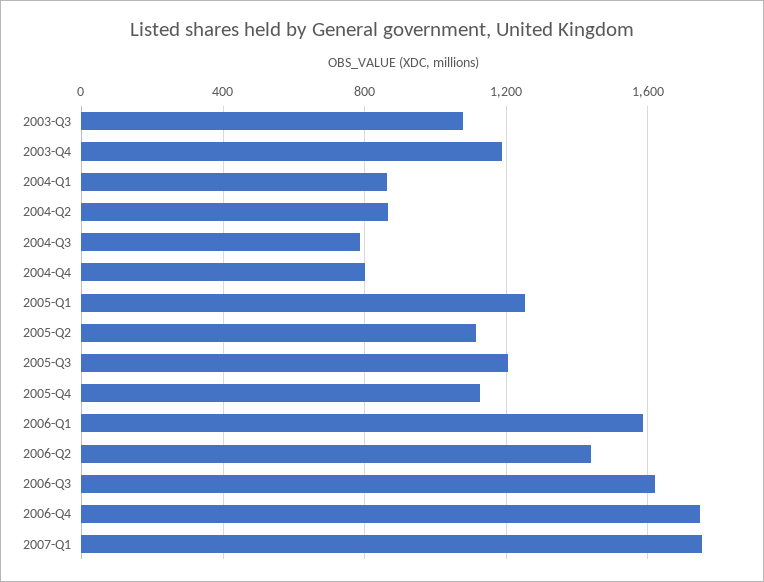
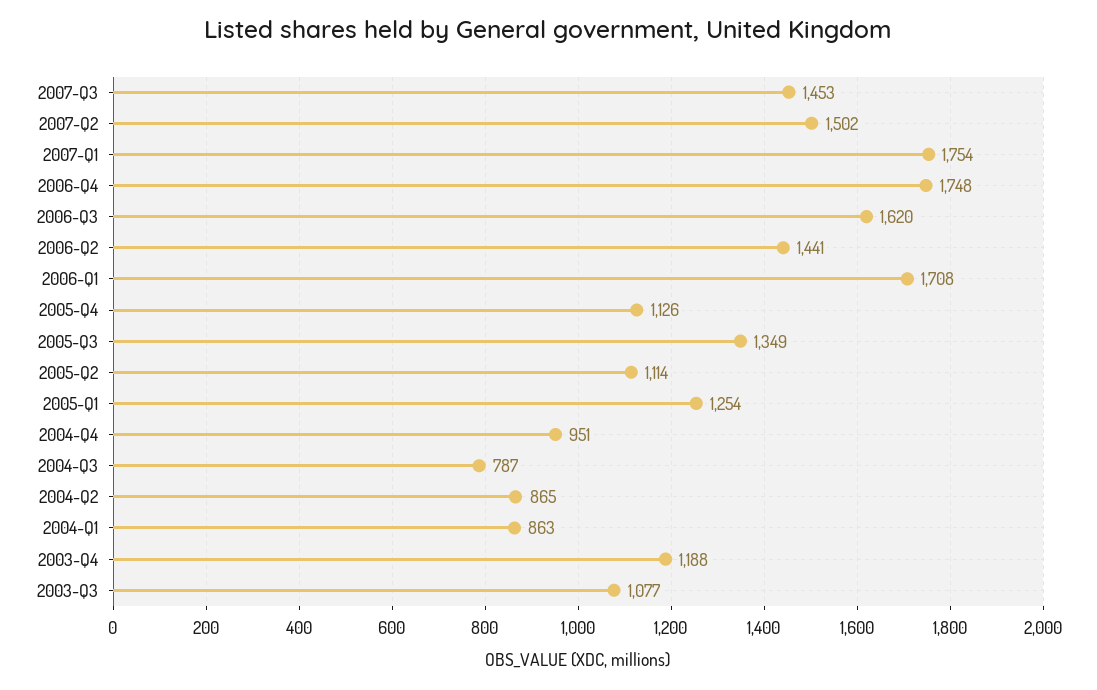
2004-Q4: 800 -> 951
2005-Q3: 1200 -> 1349
2006-Q1: 1600 -> 1708
2007-Q3: none -> 1453
2007-Q2: none -> 1502

